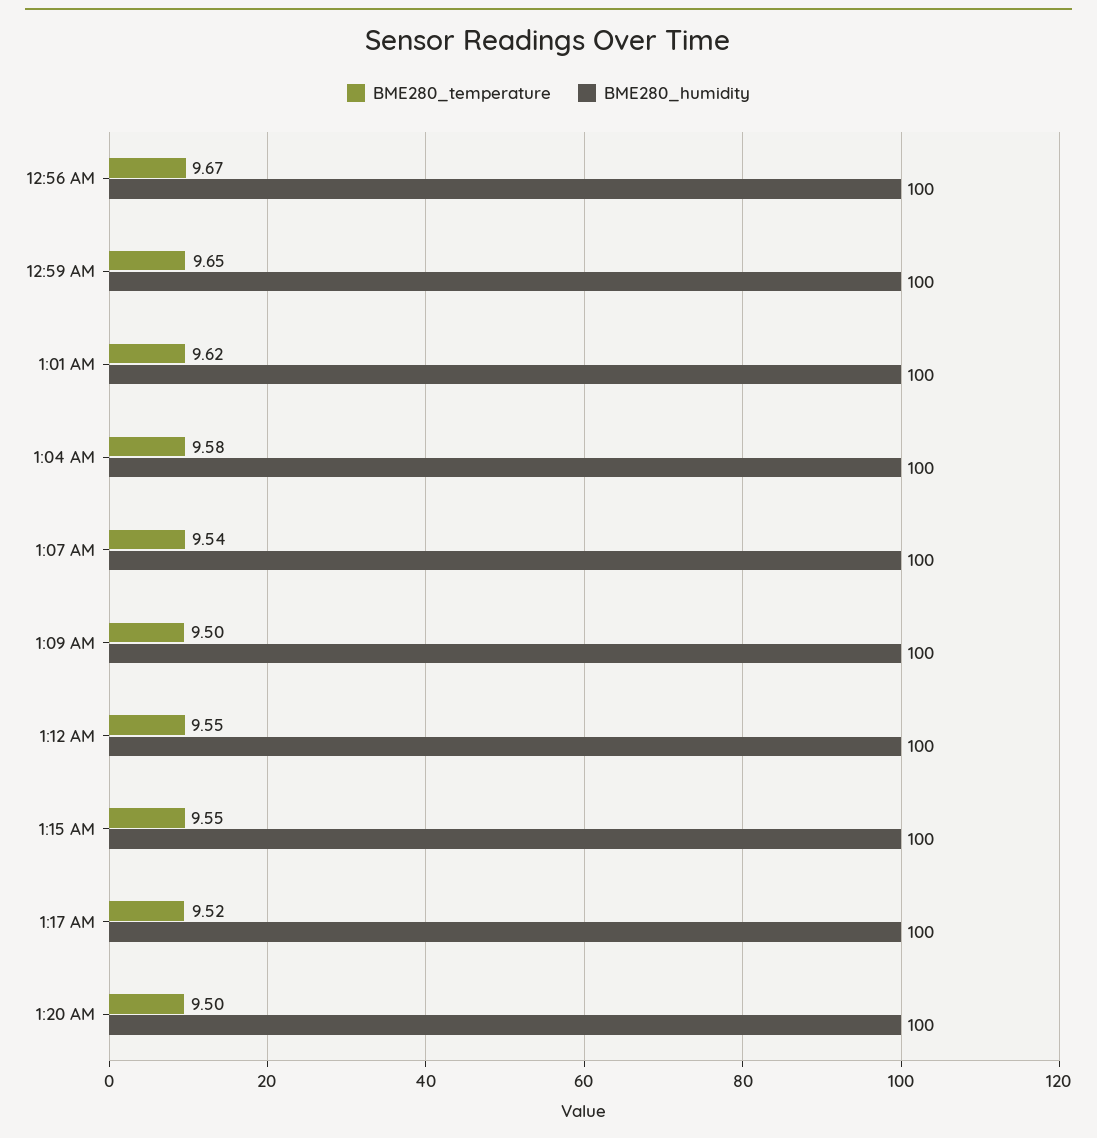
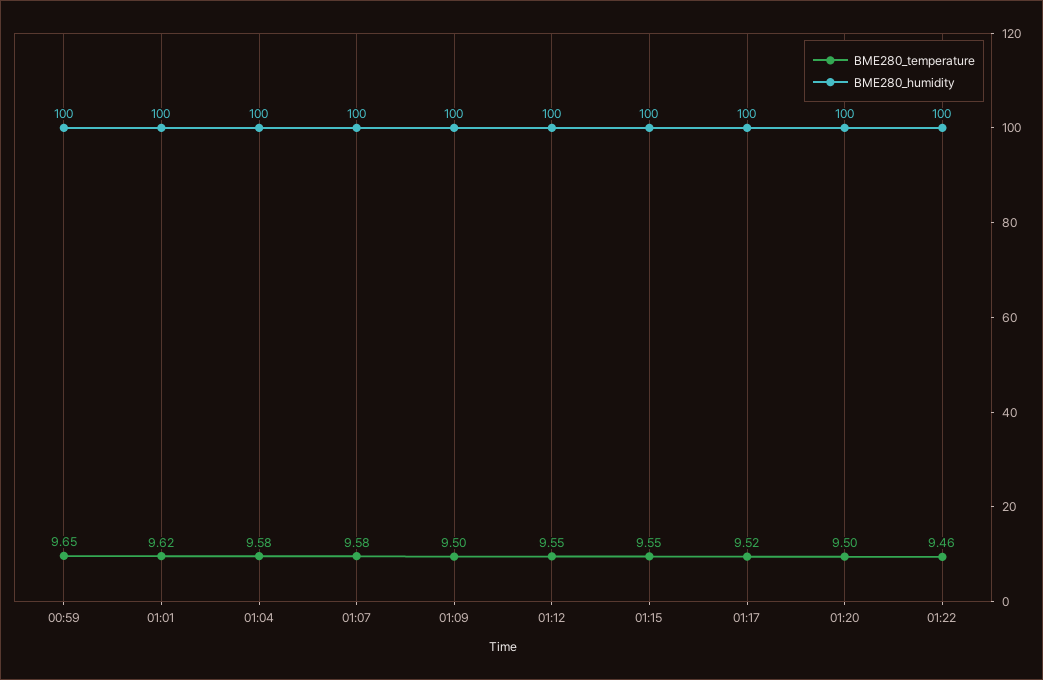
BME280_temperature, 12:56 AM: 9.67 -> none
BME280_humidity, 12:56 AM: 100 -> none
BME280_temperature, 1:07 AM: 9.54 -> 9.58
BME280_temperature, 01:22: none -> 9.46
BME280_humidity, 01:22: none -> 100

